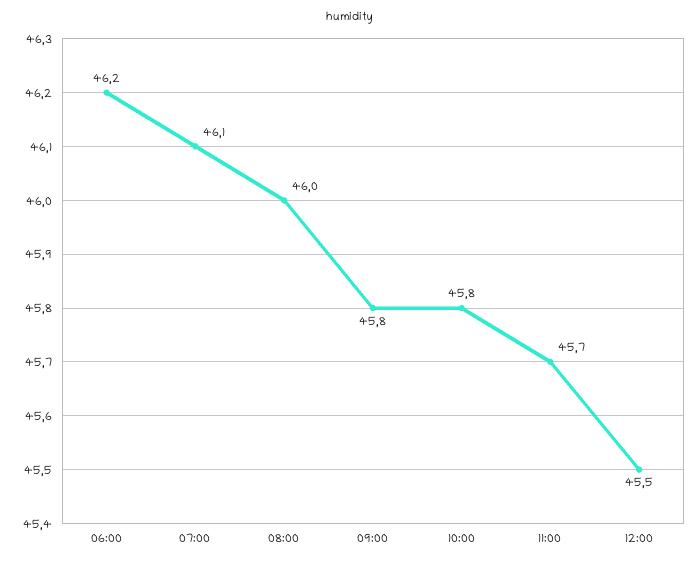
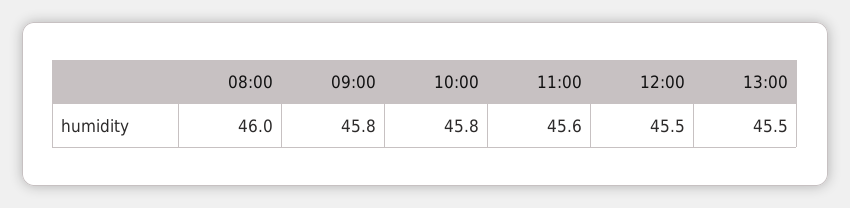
06:00: 46.2 -> none
07:00: 46.1 -> none
11:00: 45.7 -> 45.6
13:00: none -> 45.5

